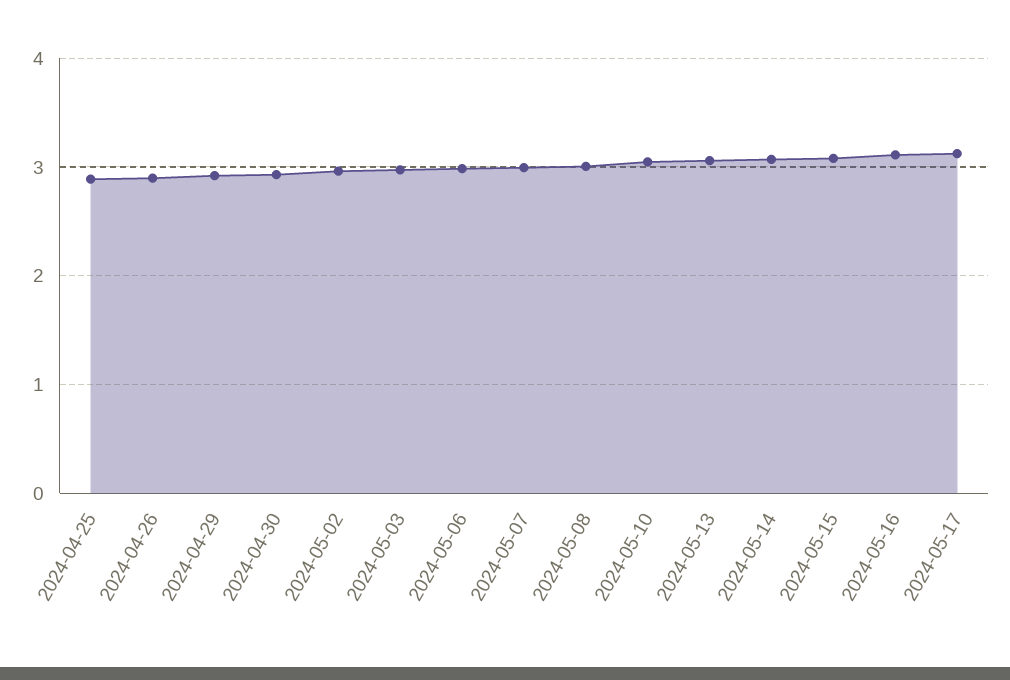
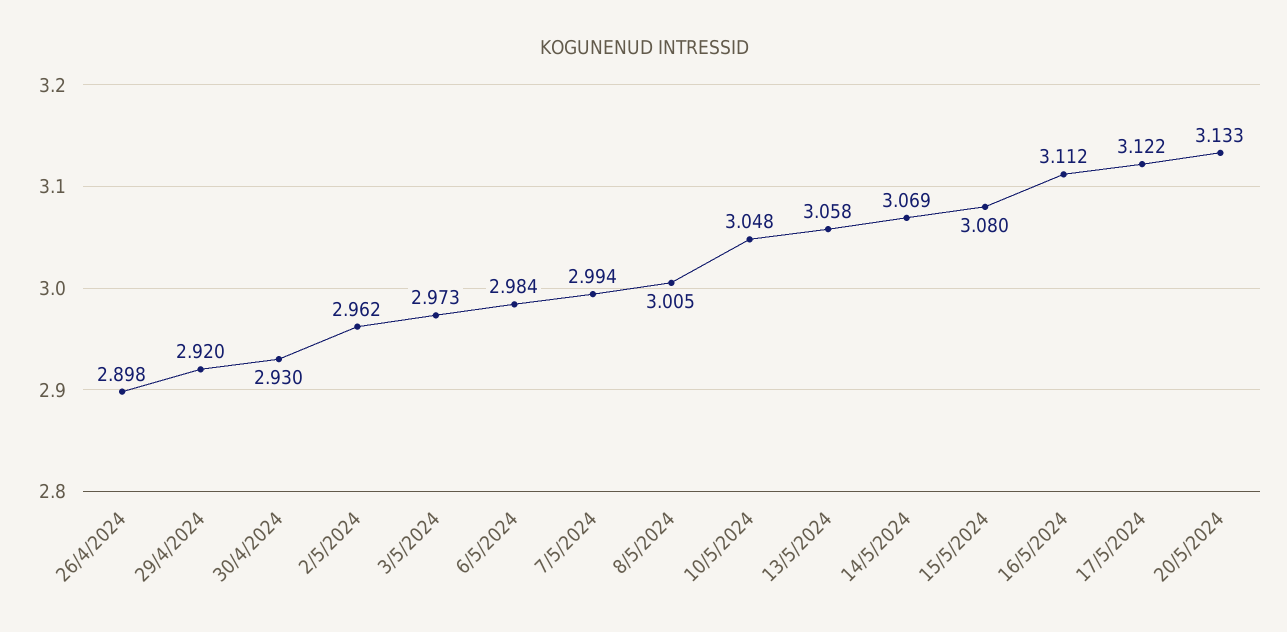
2024-04-25: 2.9 -> none
20/5/2024: none -> 3.133

